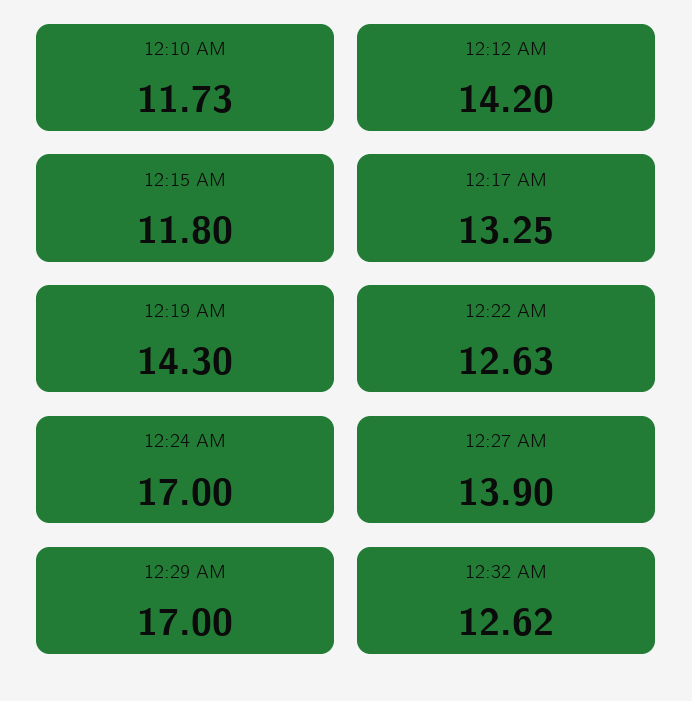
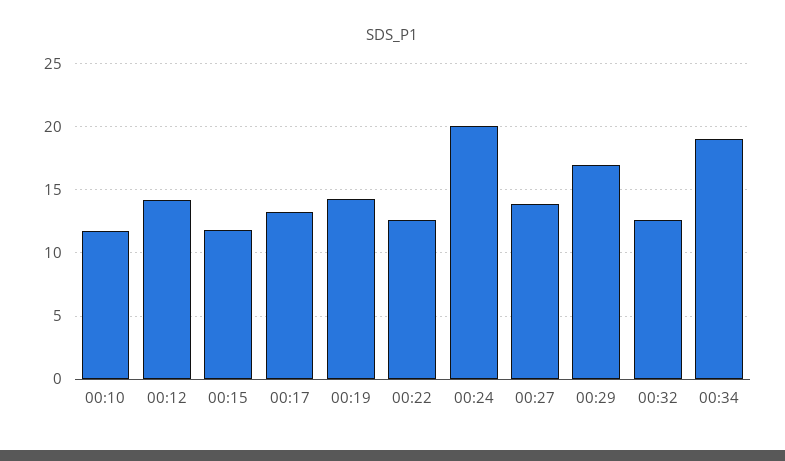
12:24 AM: 17 -> 20
00:34: none -> 19

